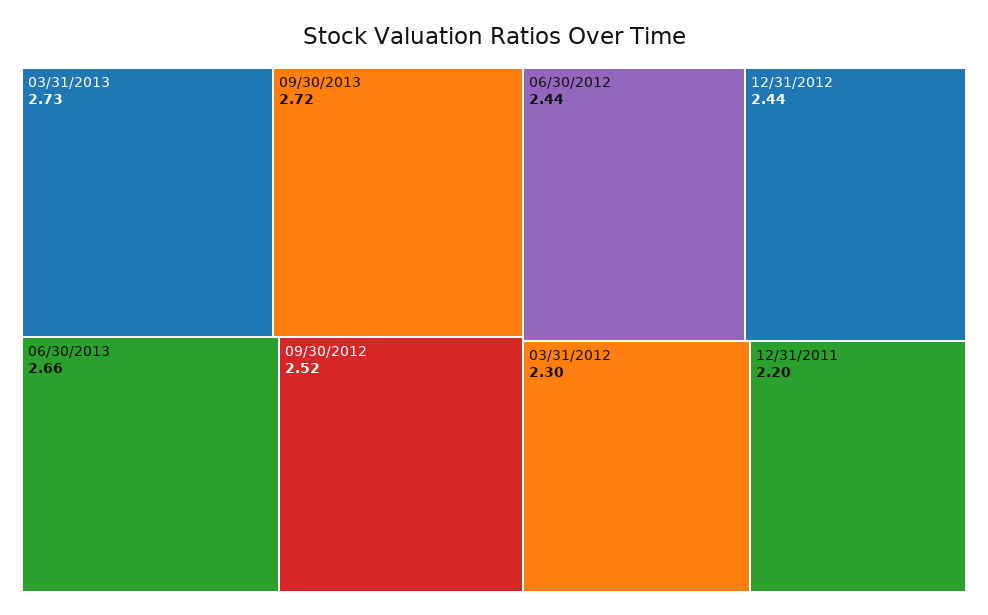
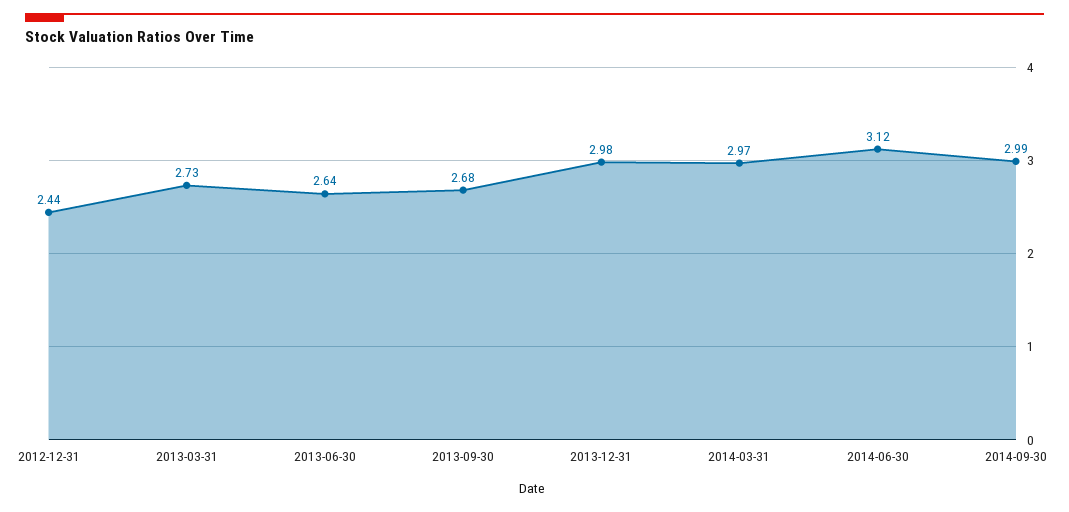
09/30/2013: 2.72 -> 2.68
06/30/2013: 2.66 -> 2.64
09/30/2012: 2.52 -> none
06/30/2012: 2.44 -> none
03/31/2012: 2.3 -> none
12/31/2011: 2.2 -> none
2013-12-31: none -> 2.98
2014-03-31: none -> 2.97
2014-06-30: none -> 3.12
2014-09-30: none -> 2.99

